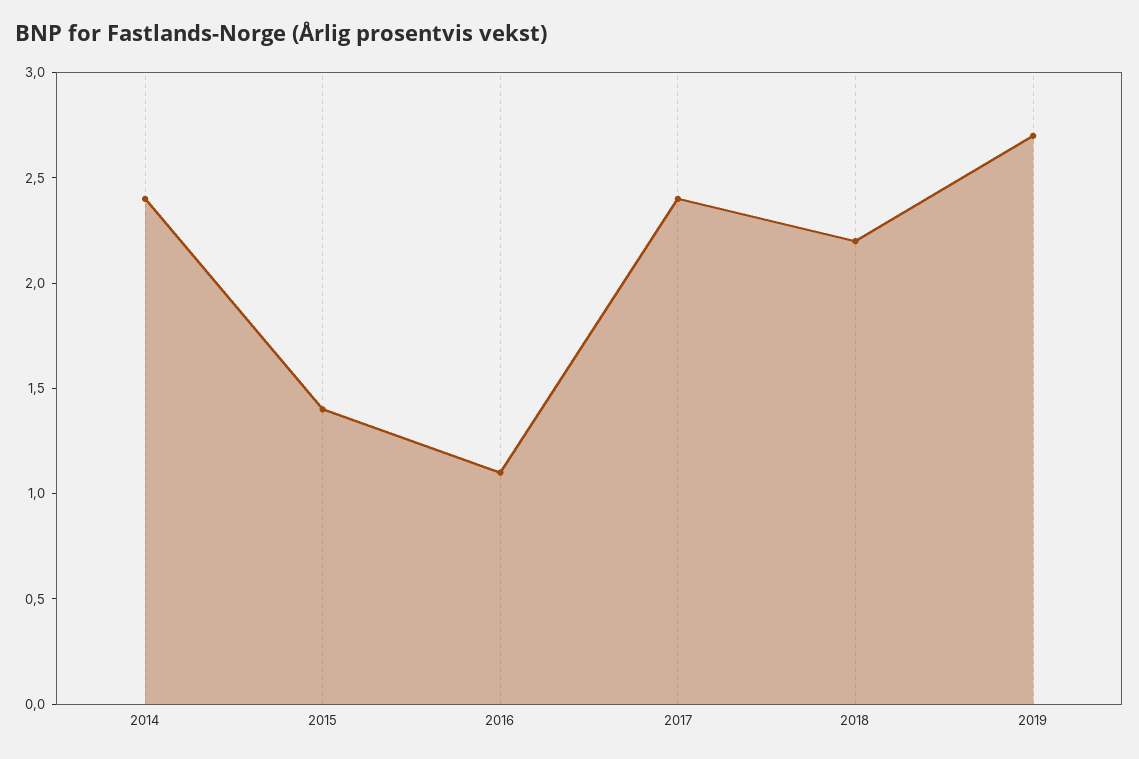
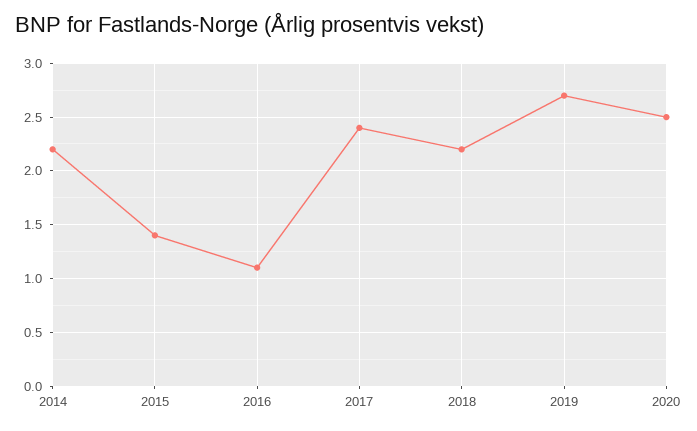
2014: 2.4 -> 2.2
2020: none -> 2.5

